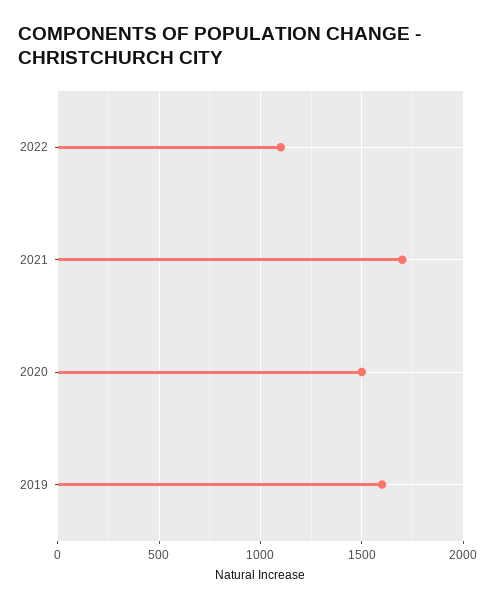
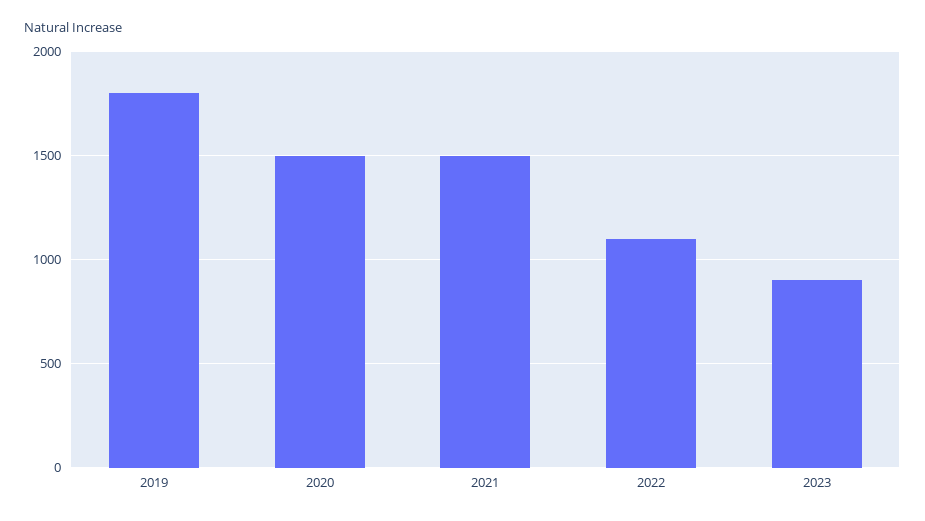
2021: 1700 -> 1500
2019: 1600 -> 1800
2023: none -> 900

